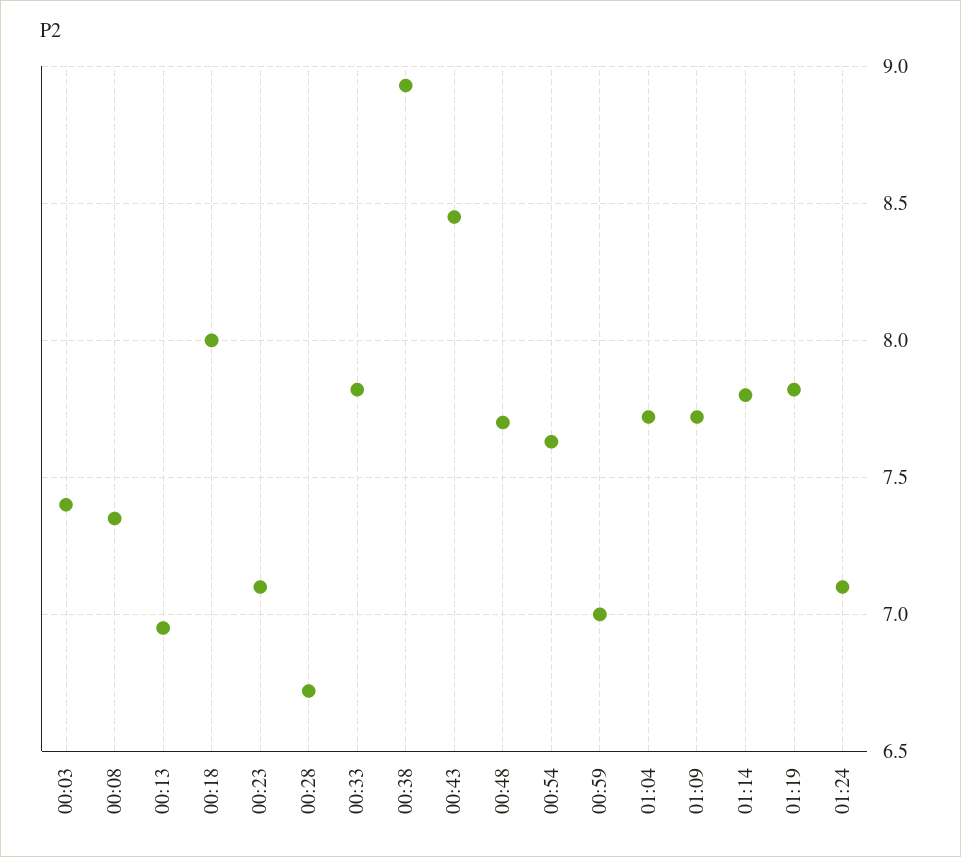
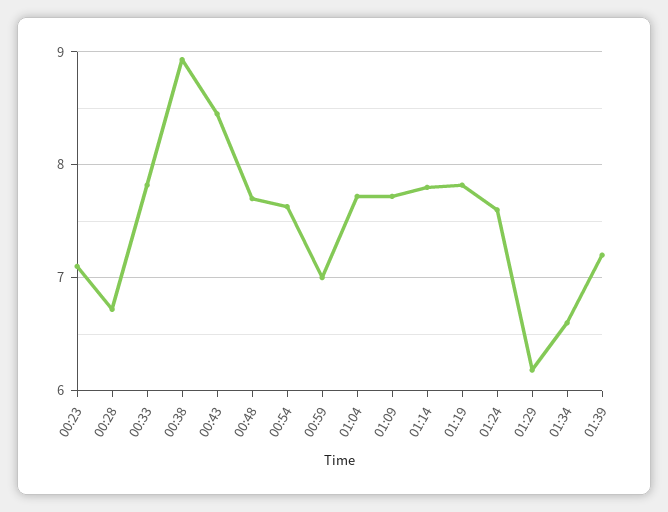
00:03: 7.4 -> none
00:08: 7.35 -> none
00:13: 6.95 -> none
00:18: 8 -> none
01:24: 7.1 -> 7.6
01:29: none -> 6.2
01:34: none -> 6.6
01:39: none -> 7.2

